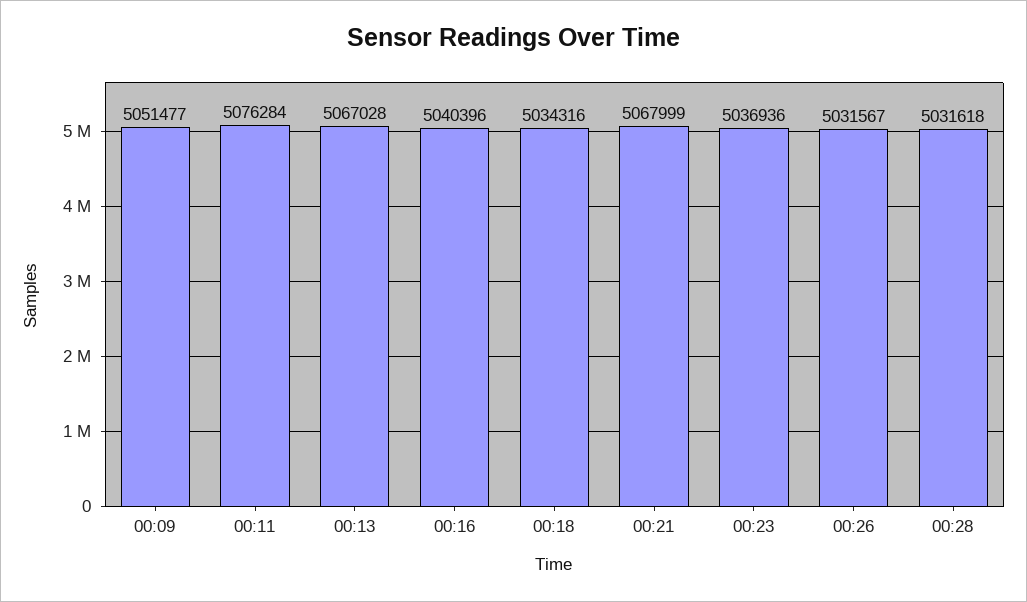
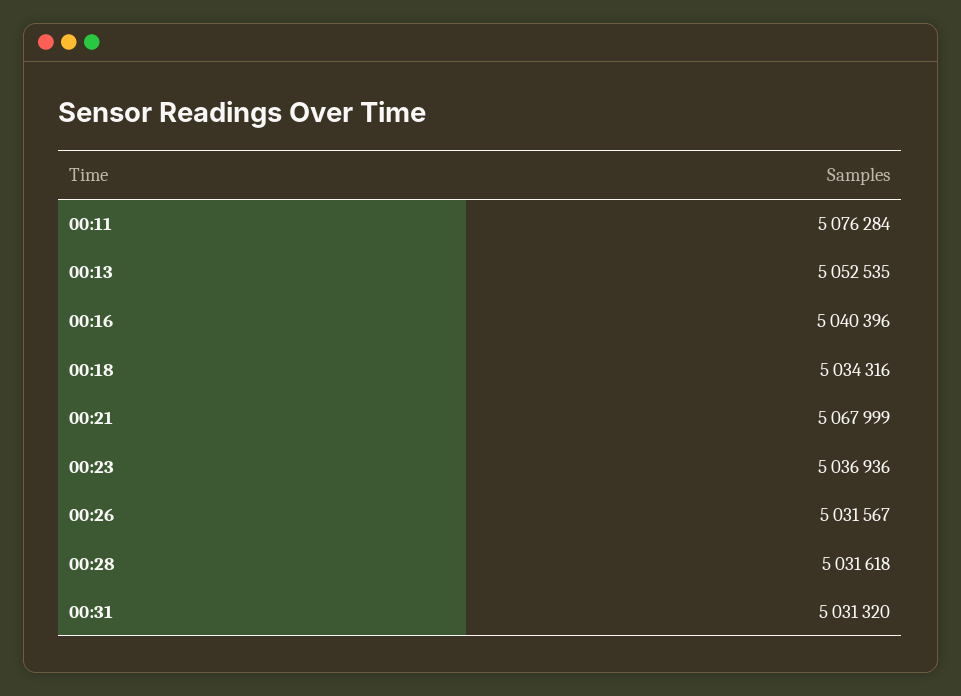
00:09: 5051477 -> none
00:13: 5067028 -> 5052535
00:31: none -> 5031320

